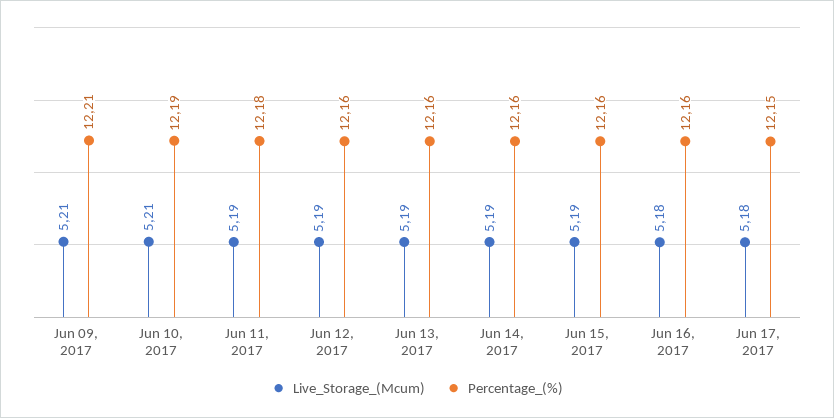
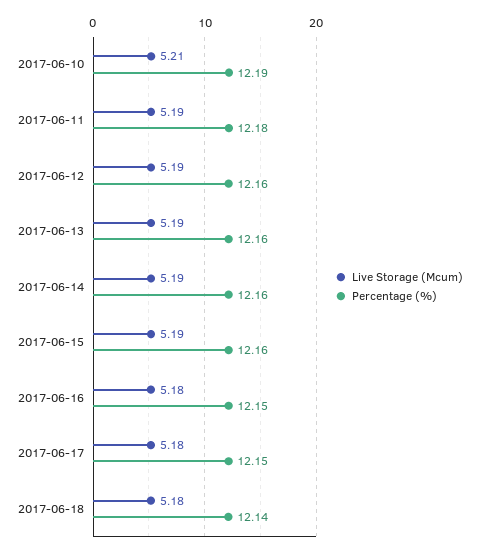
Live_Storage_(Mcum), Jun 09, 2017: 5.21 -> none
Percentage_(%), Jun 09, 2017: 12.21 -> none
Percentage_(%), Jun 16, 2017: 12.16 -> 12.15
Live_Storage_(Mcum), 2017-06-18: none -> 5.18
Percentage_(%), 2017-06-18: none -> 12.14

